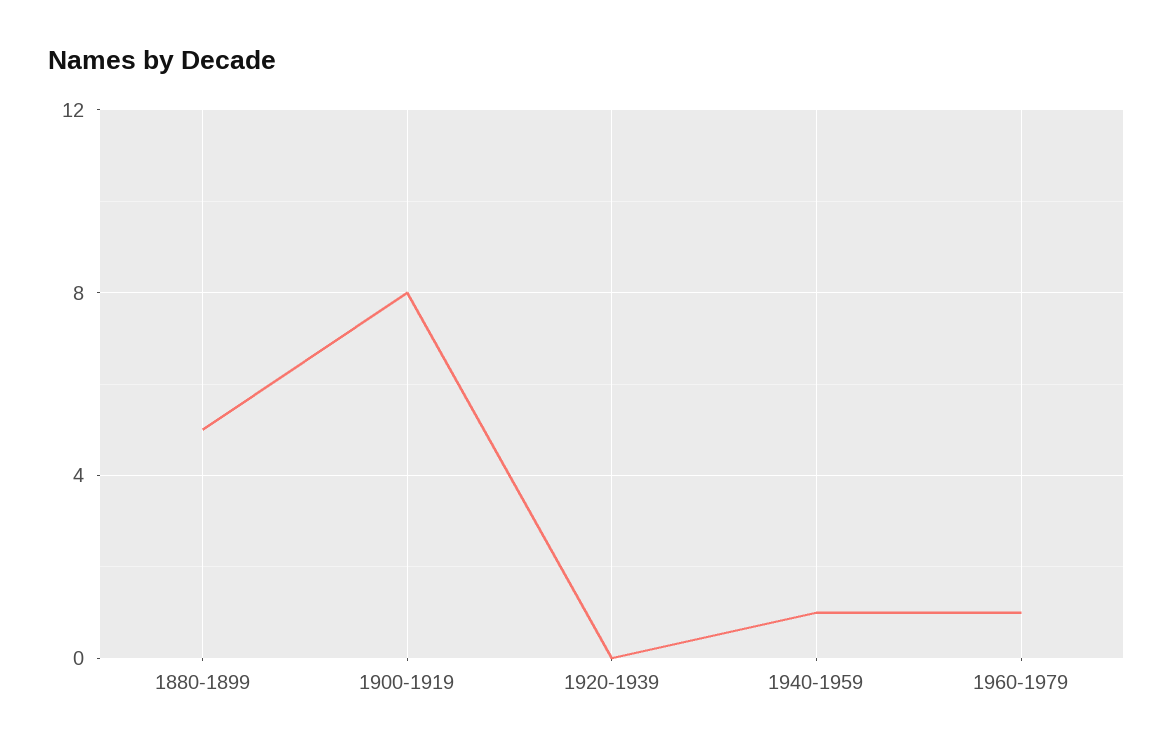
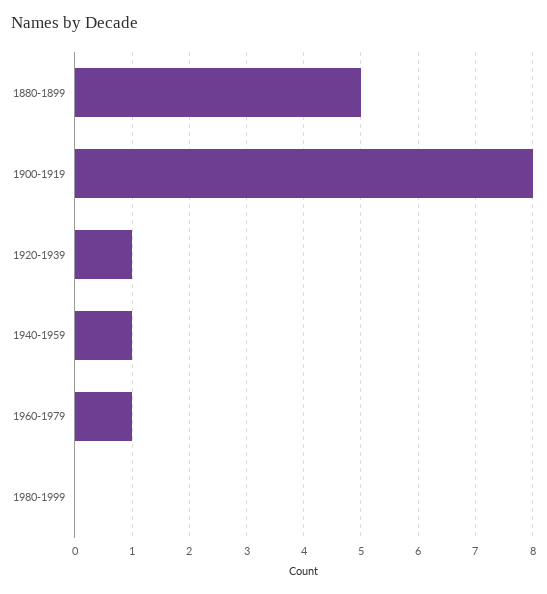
1920-1939: 0 -> 1
1980-1999: none -> 0

